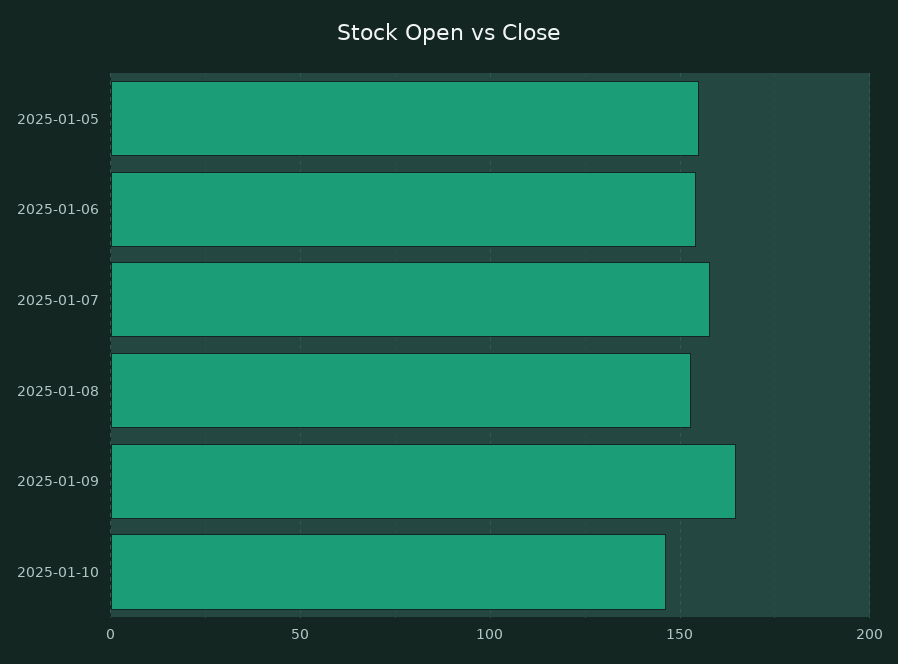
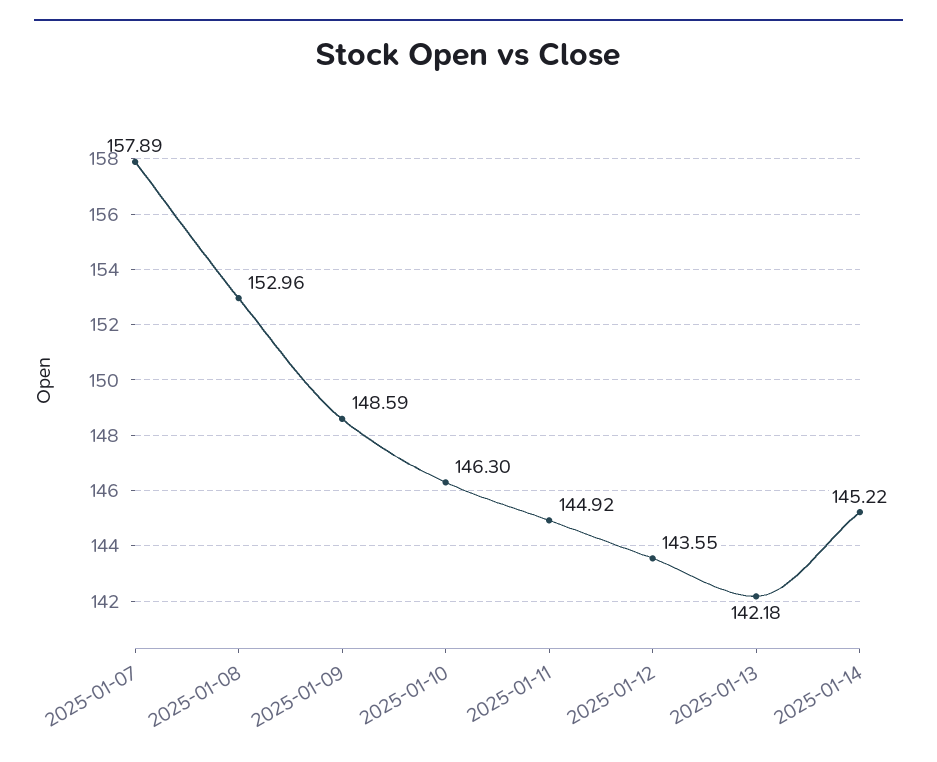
2025-01-05: 155 -> none
2025-01-06: 155 -> none
2025-01-09: 165 -> 148.59
2025-01-11: none -> 144.92
2025-01-12: none -> 143.55
2025-01-13: none -> 142.18
2025-01-14: none -> 145.22

